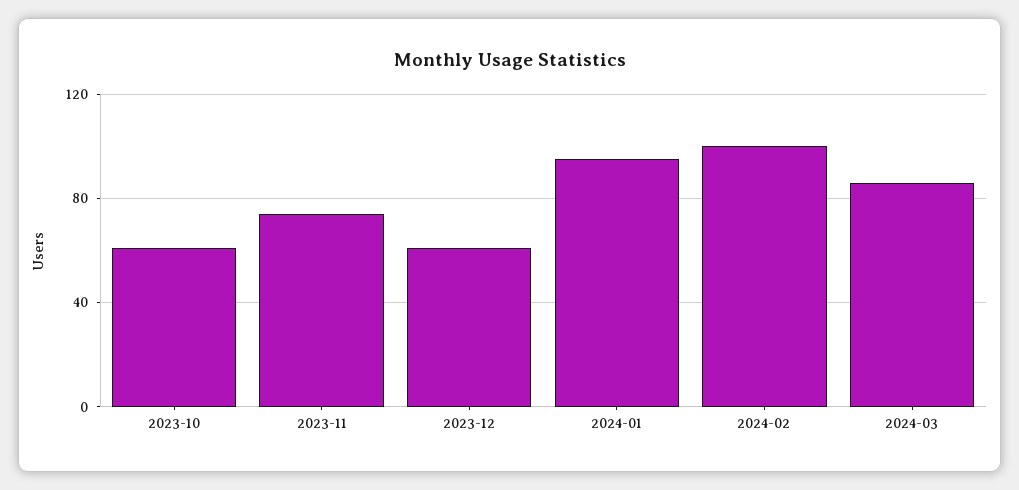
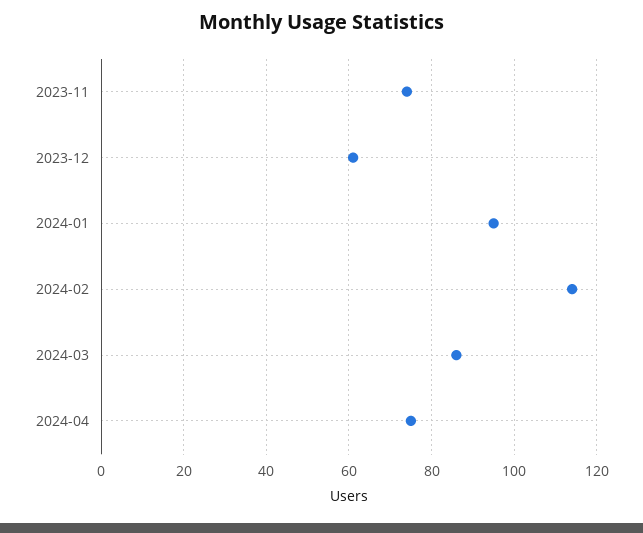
2023-10: 60 -> none
2024-02: 100 -> 115
2024-04: none -> 75

